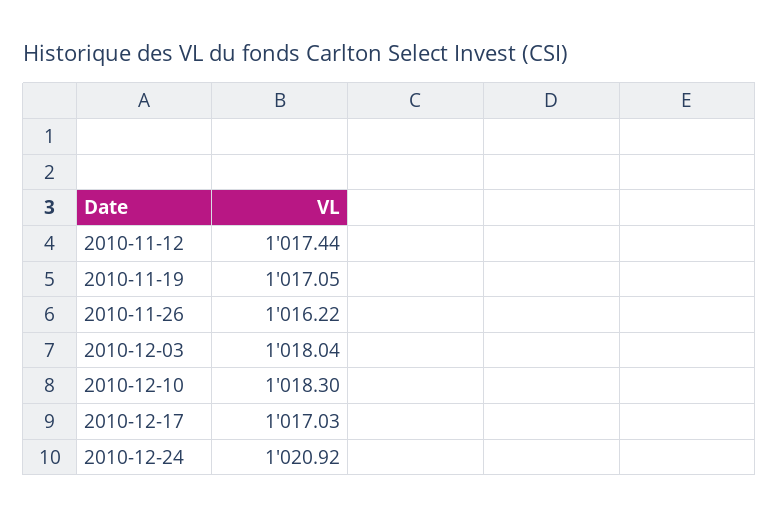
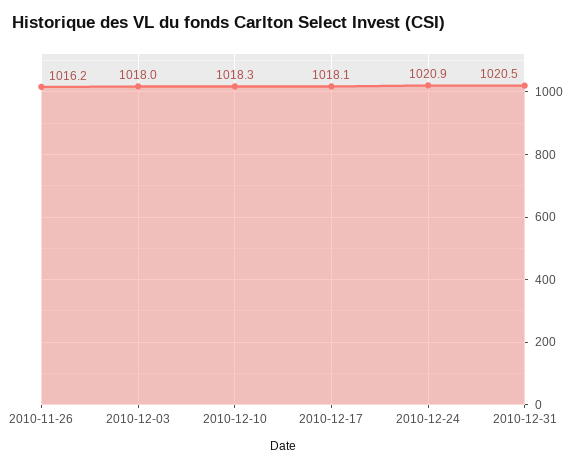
2010-11-12: 1017.44 -> none
2010-11-19: 1017.05 -> none
2010-12-17: 1017.03 -> 1018.1
2010-12-31: none -> 1020.5

